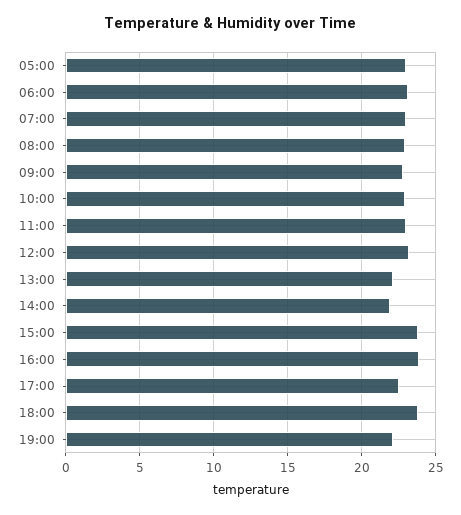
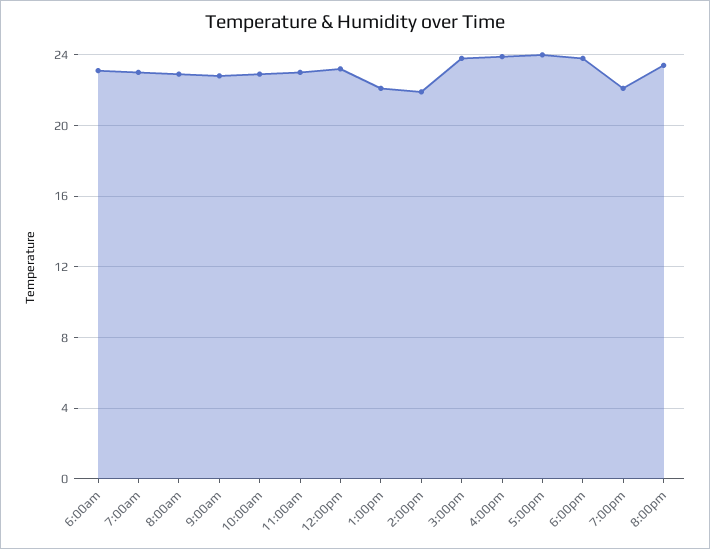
05:00: 23 -> none
17:00: 22.5 -> 24
8:00pm: none -> 23.5

